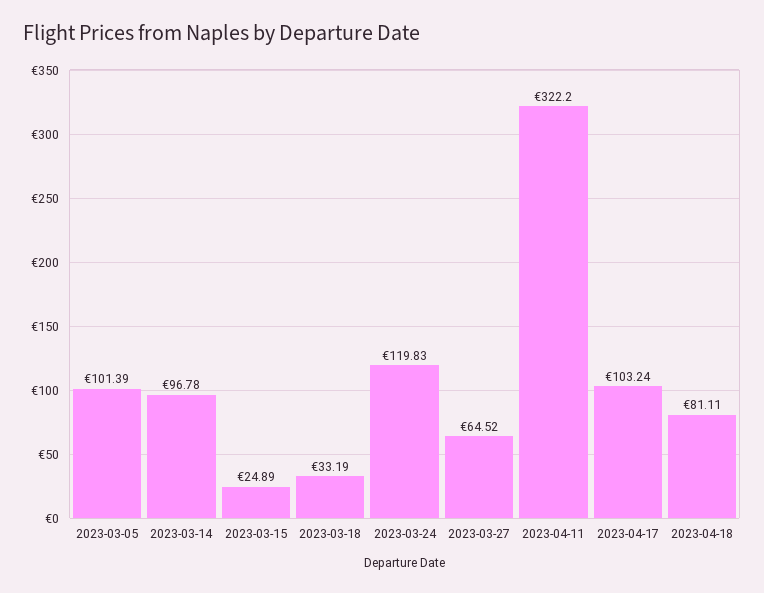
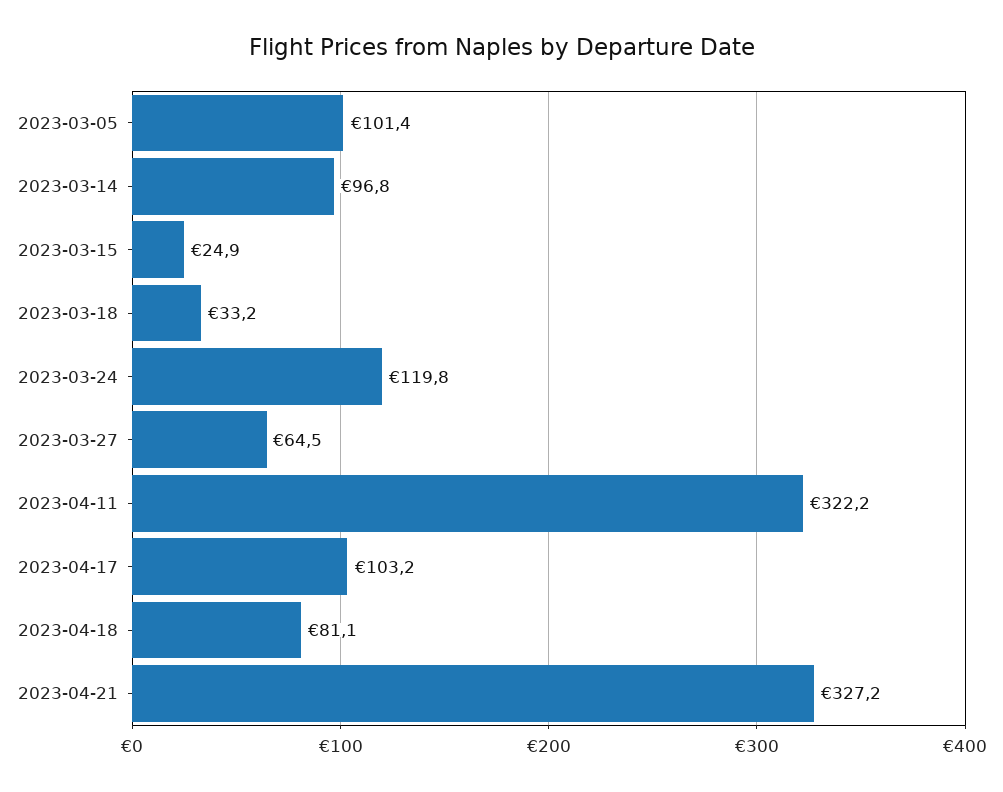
2023-04-21: none -> 327.2

